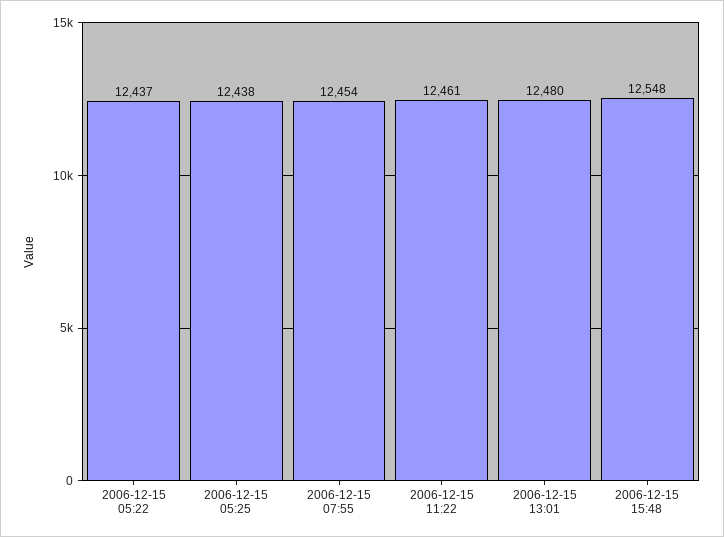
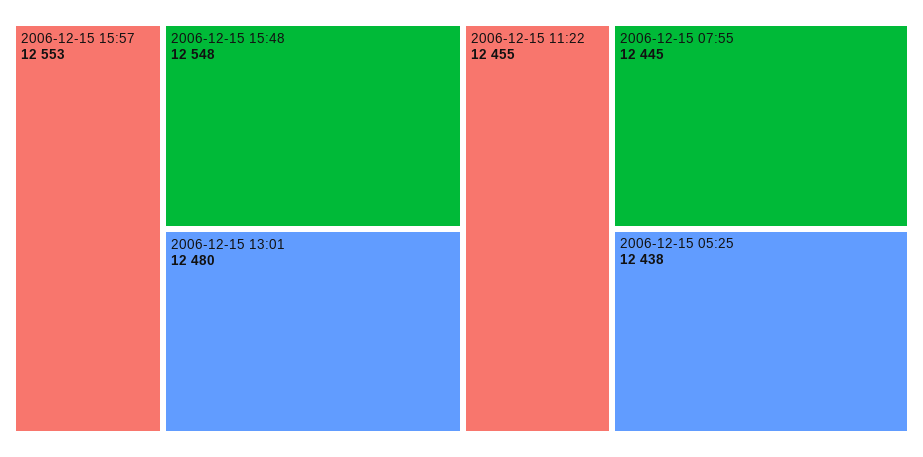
2006-12-15 05:22: 12437 -> none
2006-12-15 07:55: 12454 -> 12445
2006-12-15 11:22: 12461 -> 12455
2006-12-15 15:57: none -> 12553

